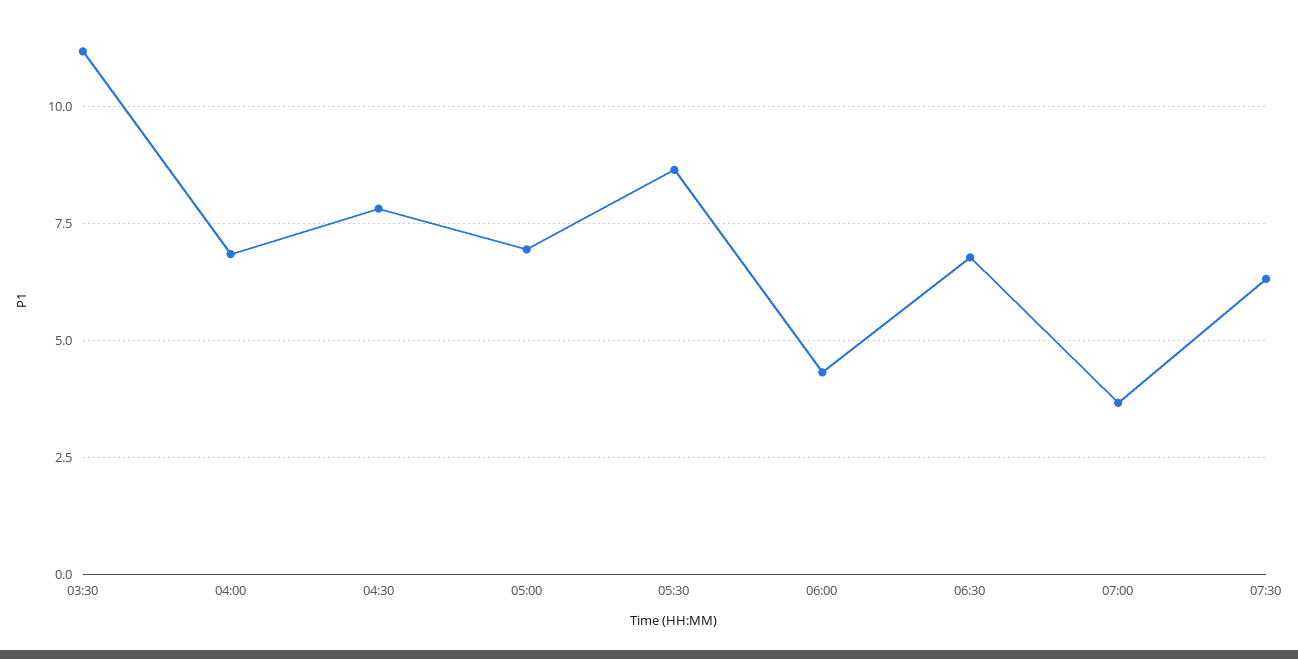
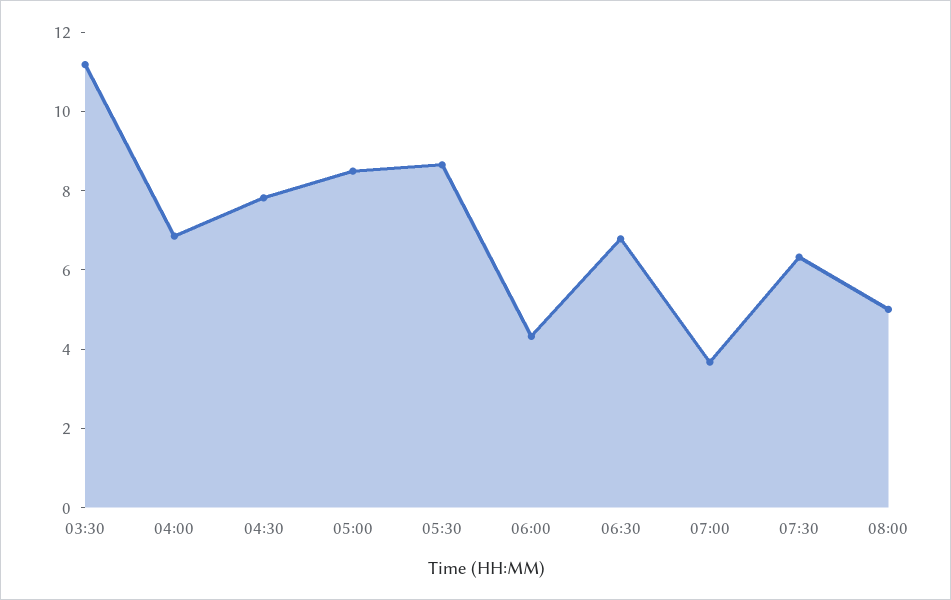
05:00: 7 -> 8.5
08:00: none -> 5

